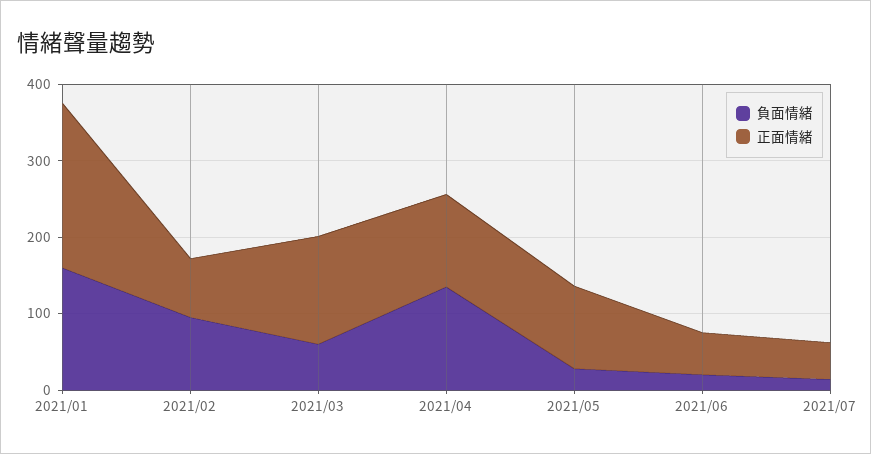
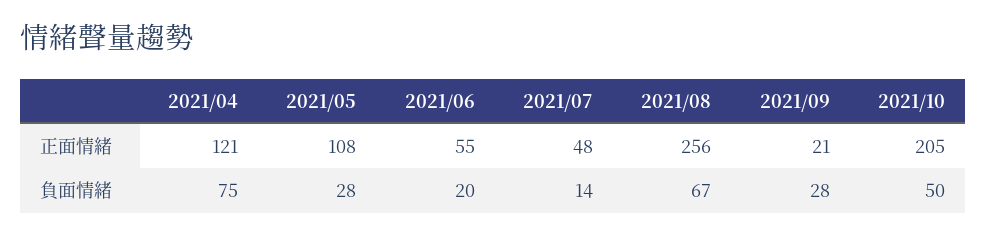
負面情緒, 2021/01: 160 -> none
正面情緒, 2021/01: 220 -> none
負面情緒, 2021/02: 100 -> none
正面情緒, 2021/02: 80 -> none
負面情緒, 2021/03: 60 -> none
正面情緒, 2021/03: 140 -> none
負面情緒, 2021/04: 140 -> 75
正面情緒, 2021/08: none -> 256
正面情緒, 2021/09: none -> 21
正面情緒, 2021/10: none -> 205
負面情緒, 2021/08: none -> 67
負面情緒, 2021/09: none -> 28
負面情緒, 2021/10: none -> 50

